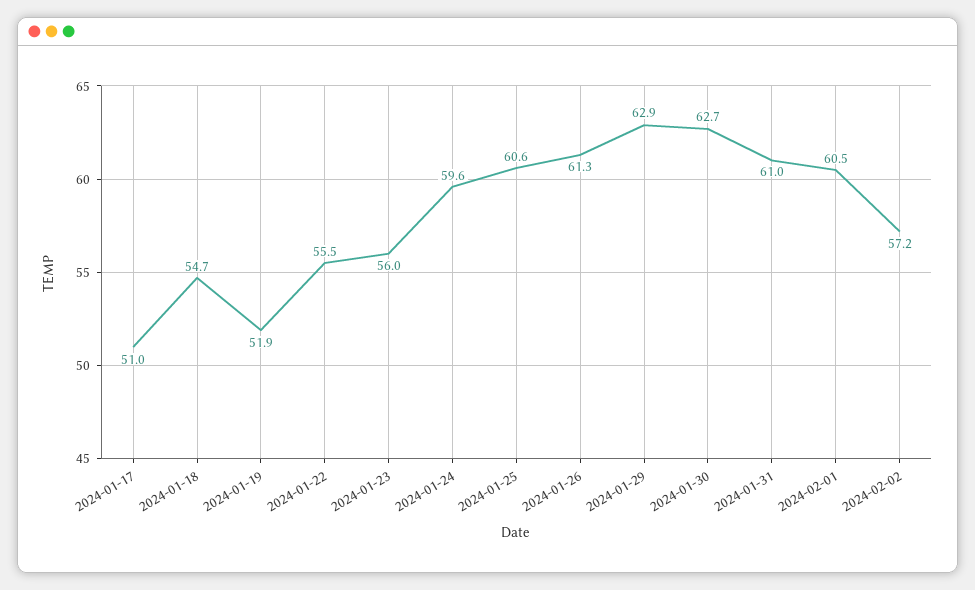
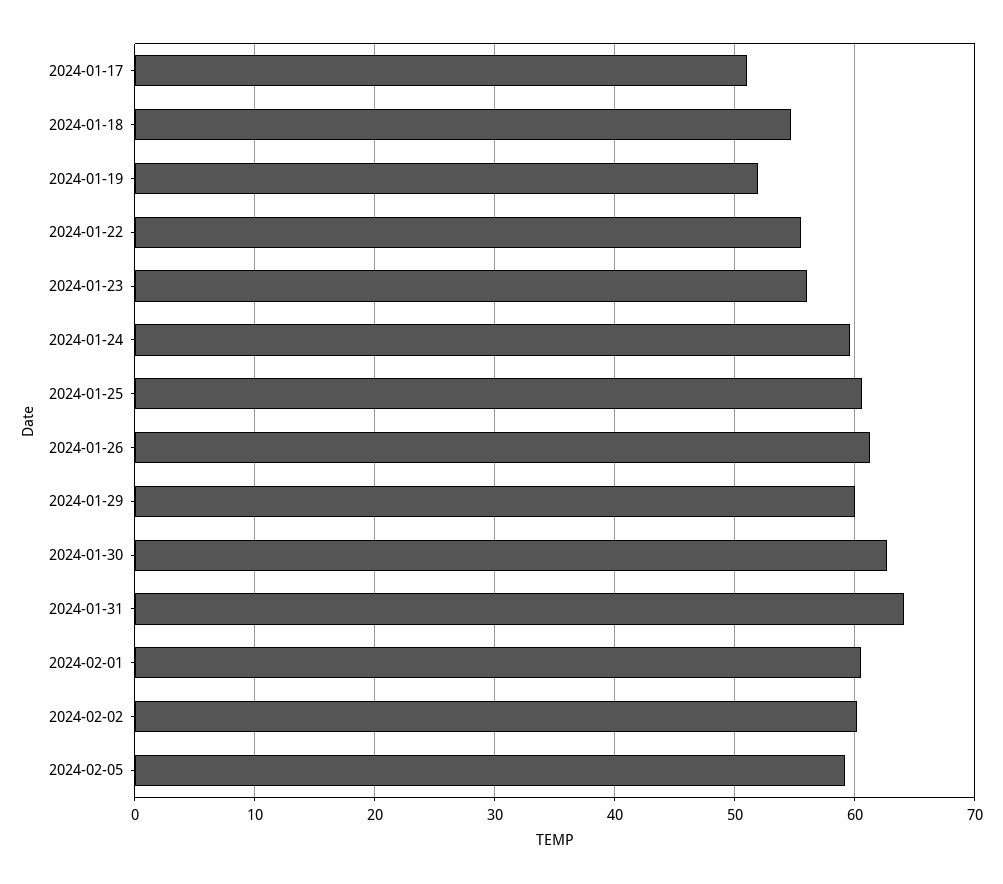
2024-01-29: 62.9 -> 60
2024-01-31: 61 -> 64
2024-02-02: 57.2 -> 60
2024-02-05: none -> 59

